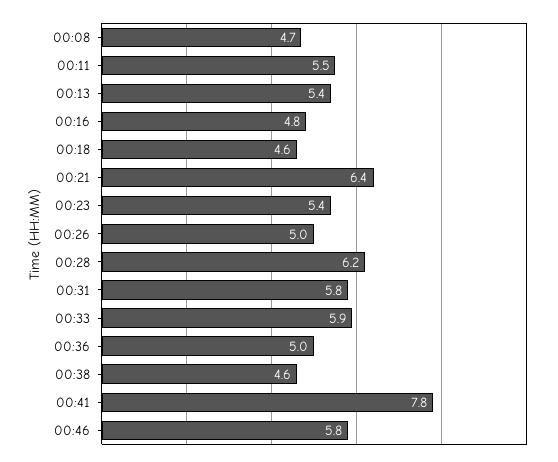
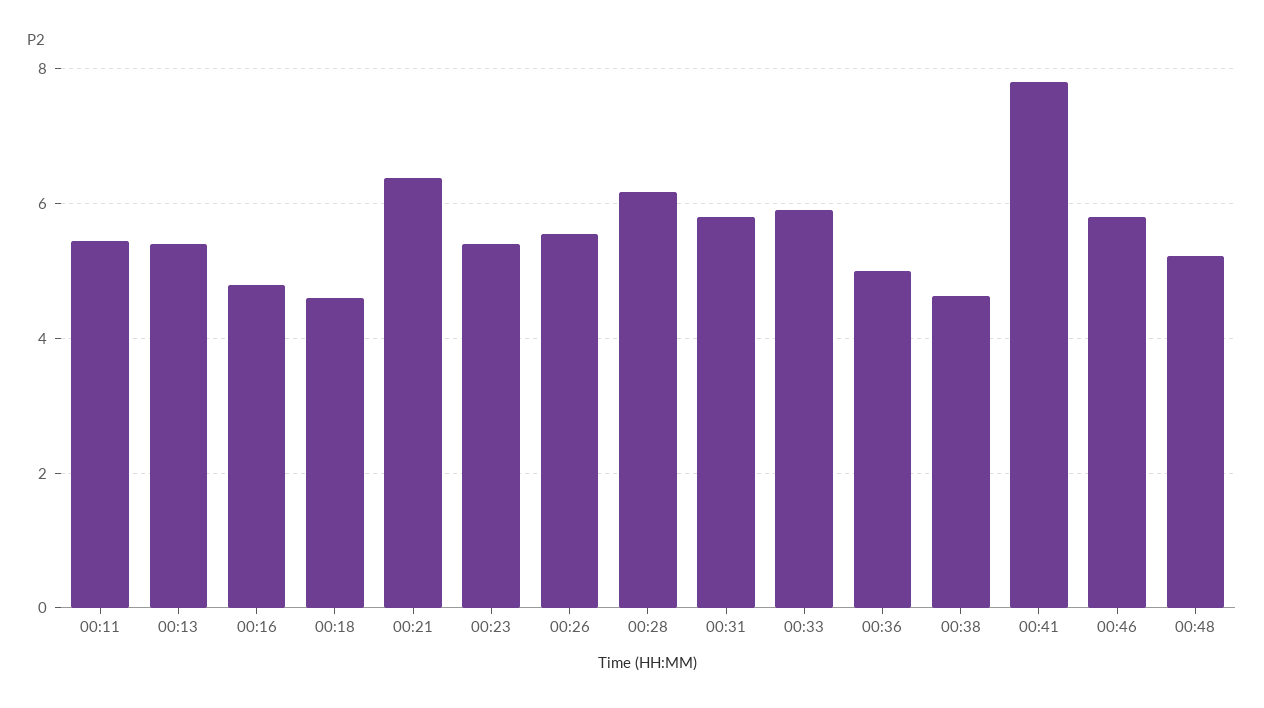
00:08: 4.7 -> none
00:26: 5 -> 5.6
00:48: none -> 5.2

